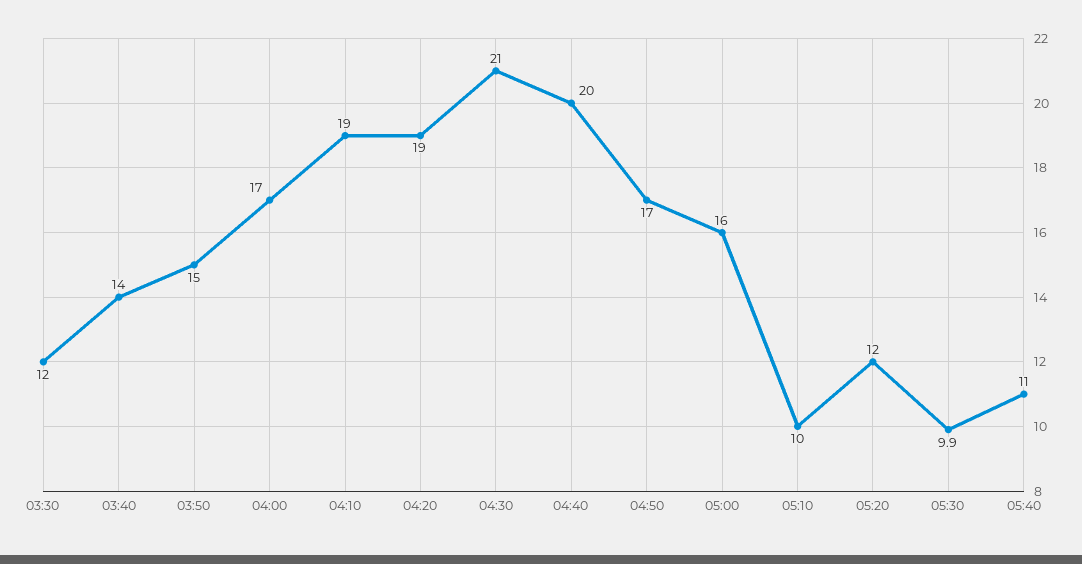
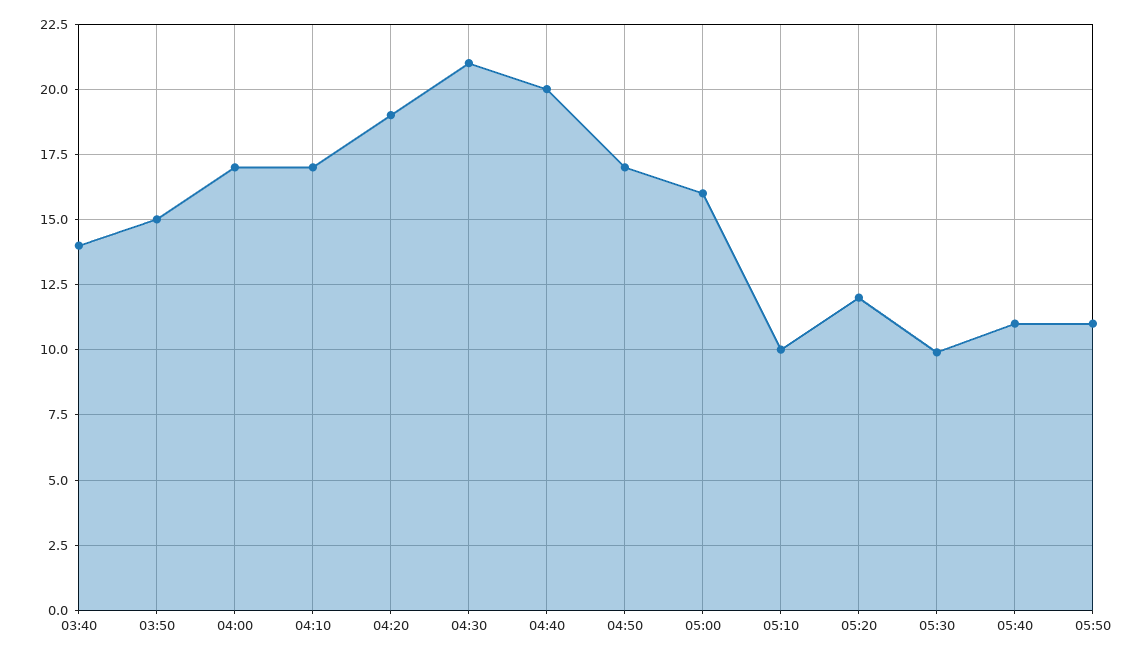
03:30: 12 -> none
04:10: 19 -> 17
05:50: none -> 11

